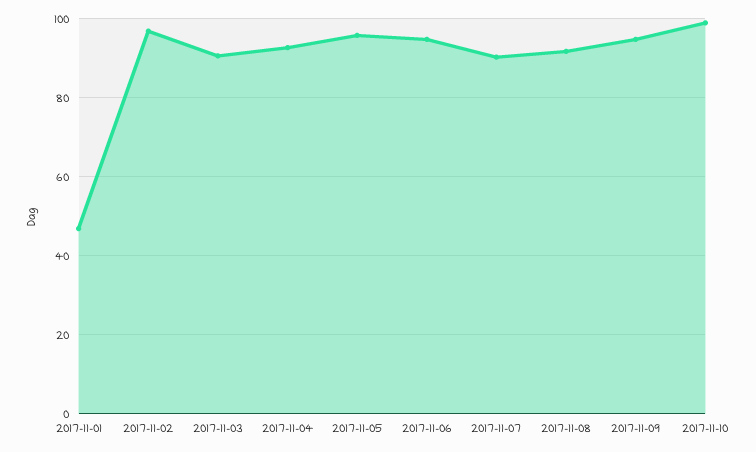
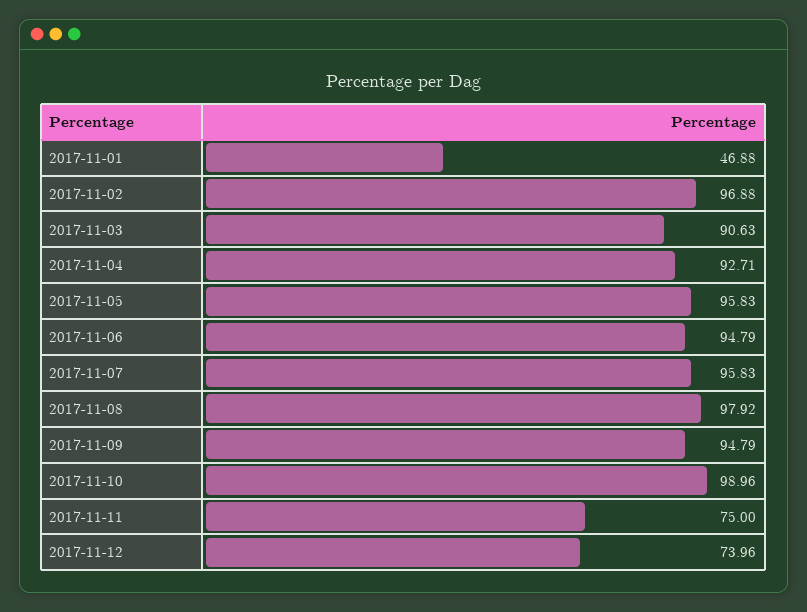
2017-11-07: 90 -> 95.83
2017-11-08: 92 -> 97.92
2017-11-11: none -> 75
2017-11-12: none -> 73.96

